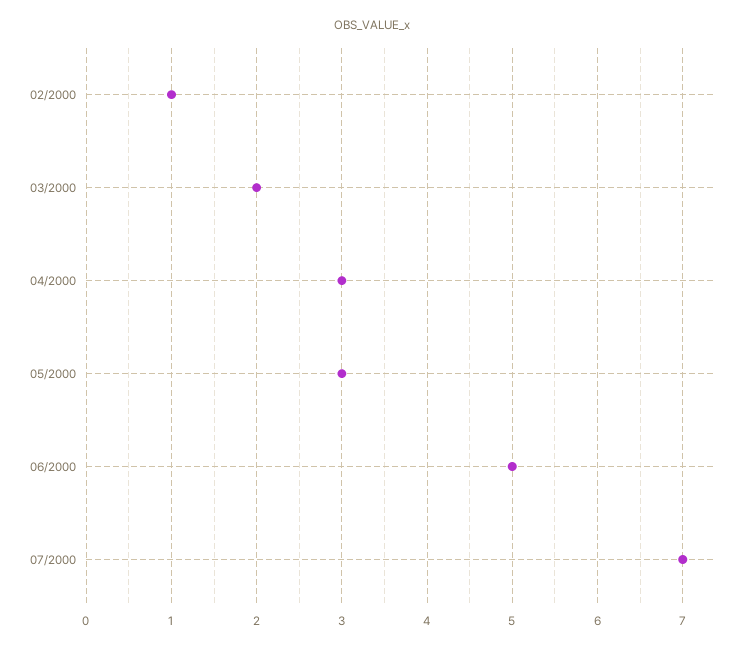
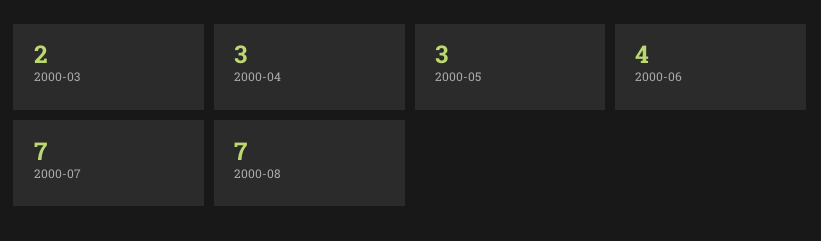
02/2000: 1 -> none
06/2000: 5 -> 4
2000-08: none -> 7

